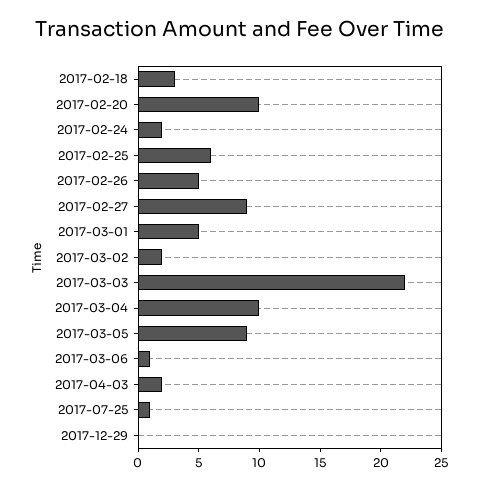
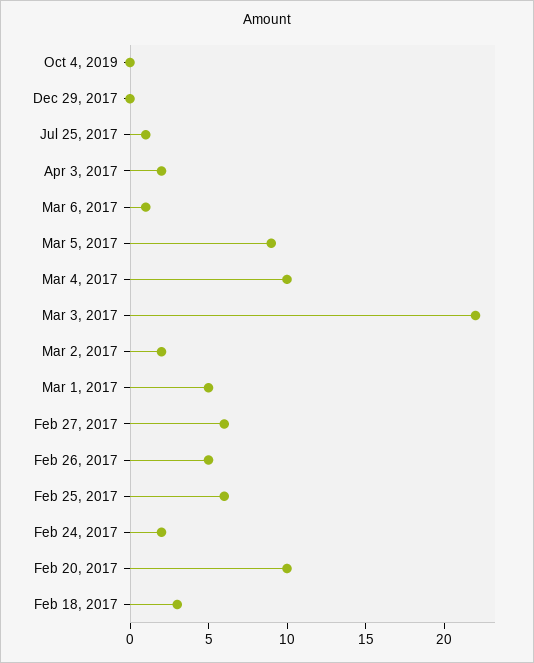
2017-02-27: 9 -> 6
Oct 4, 2019: none -> 0

